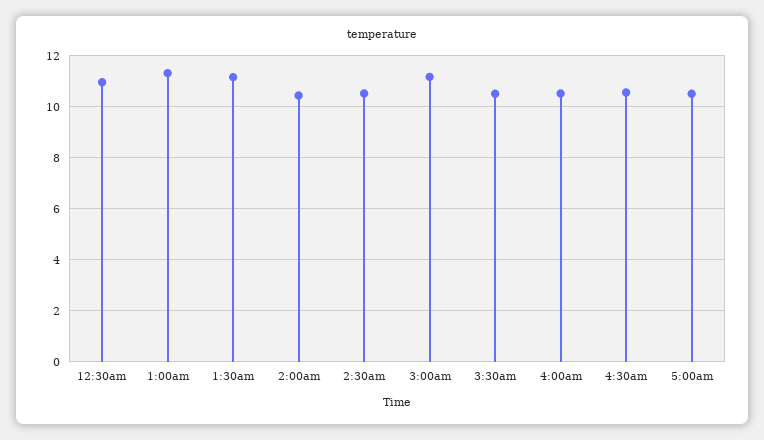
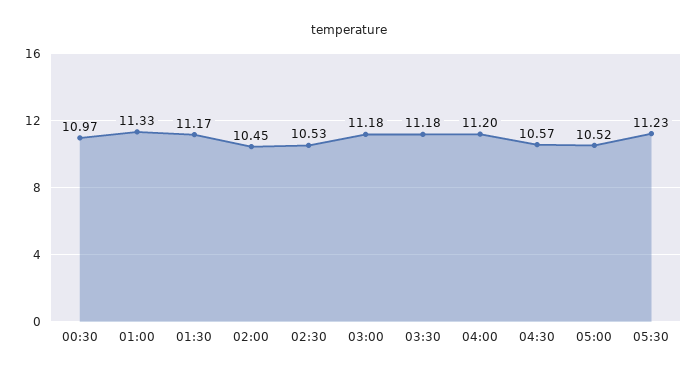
3:30am: 10.5 -> 11.18
4:00am: 10.5 -> 11.2
05:30: none -> 11.23

